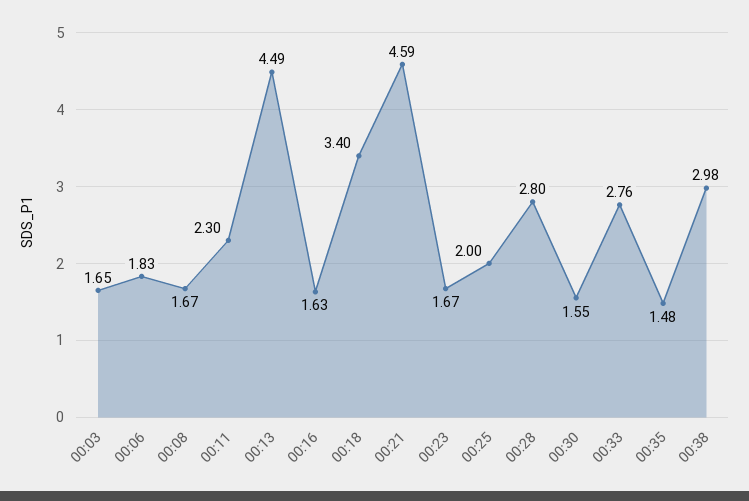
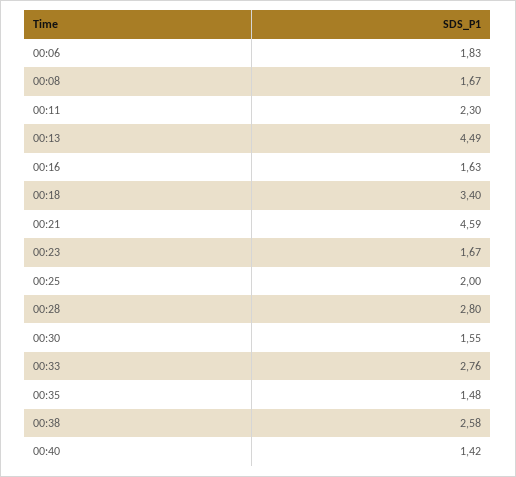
00:03: 1.65 -> none
00:38: 2.98 -> 2.58
00:40: none -> 1.42

